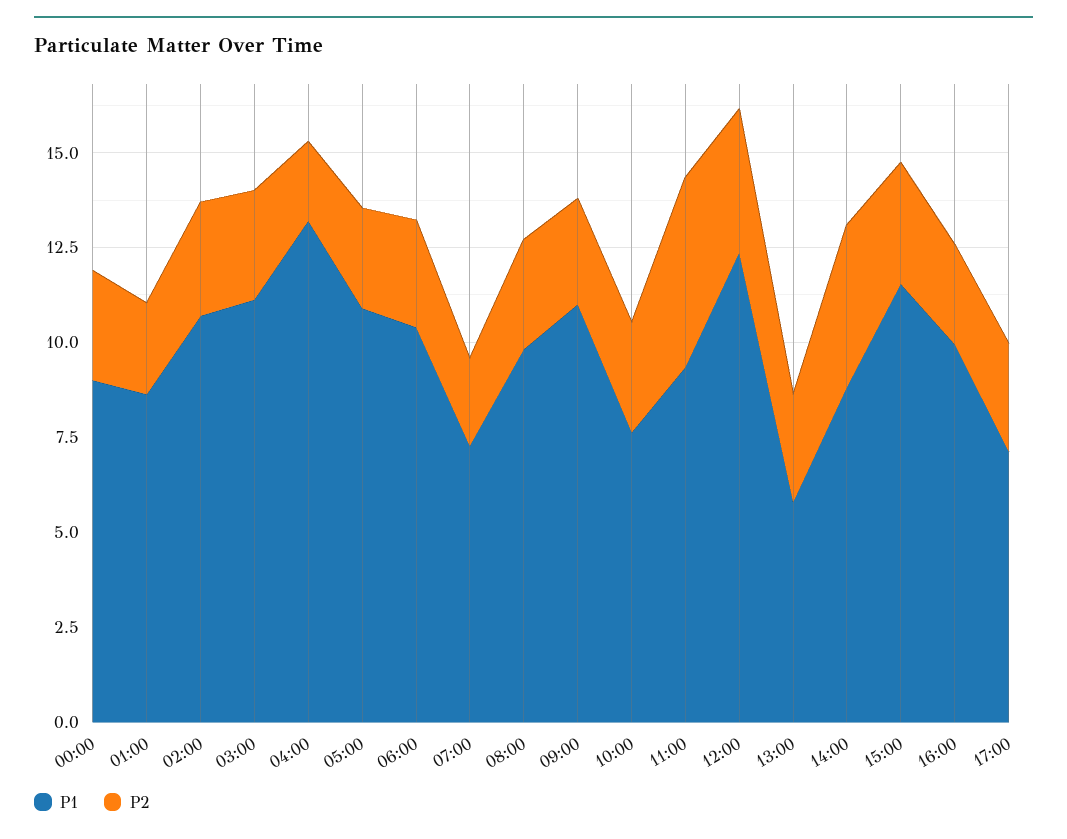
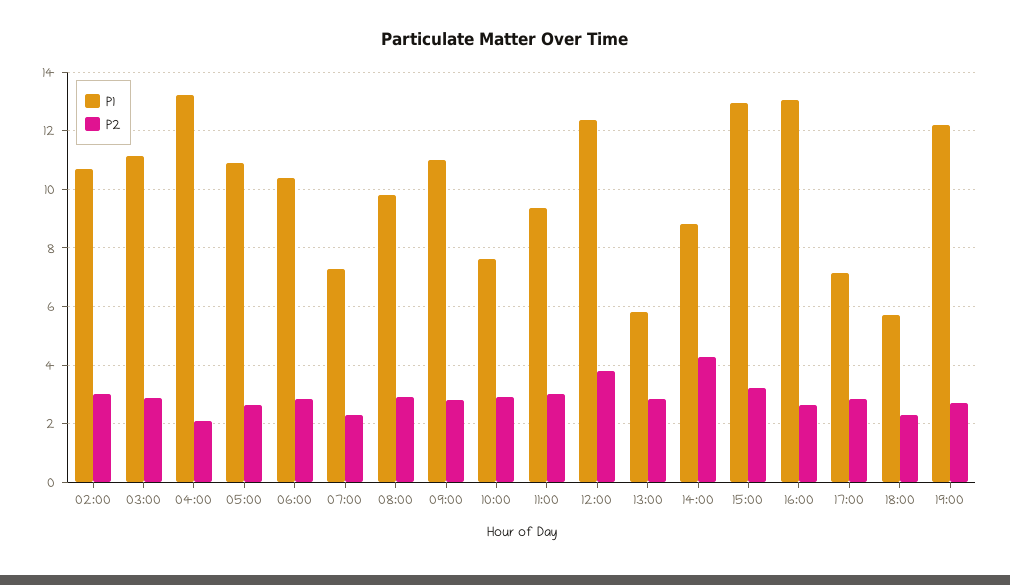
P1, 00:00: 9 -> none
P2, 00:00: 3 -> none
P1, 01:00: 8.5 -> none
P2, 01:00: 2.5 -> none
P2, 11:00: 5 -> 3
P1, 15:00: 11.5 -> 13
P1, 16:00: 10 -> 13
P1, 18:00: none -> 5.75
P2, 18:00: none -> 2.25
P1, 19:00: none -> 12.25
P2, 19:00: none -> 2.75

